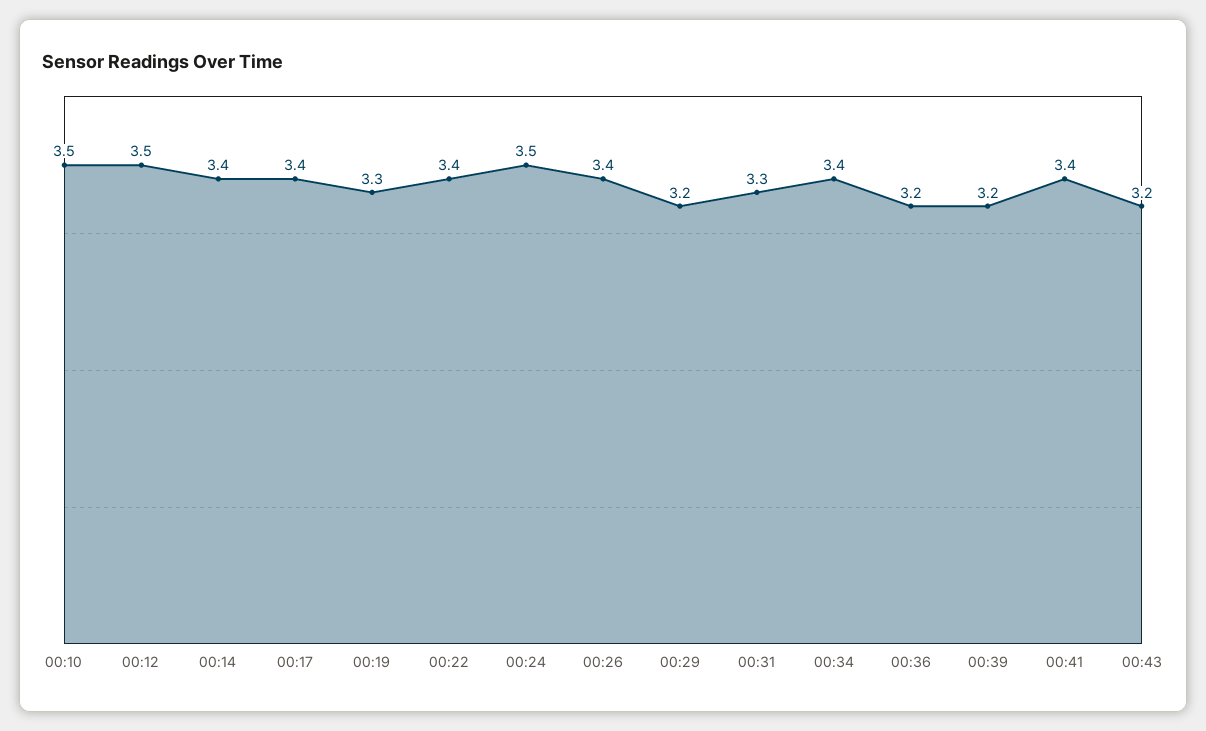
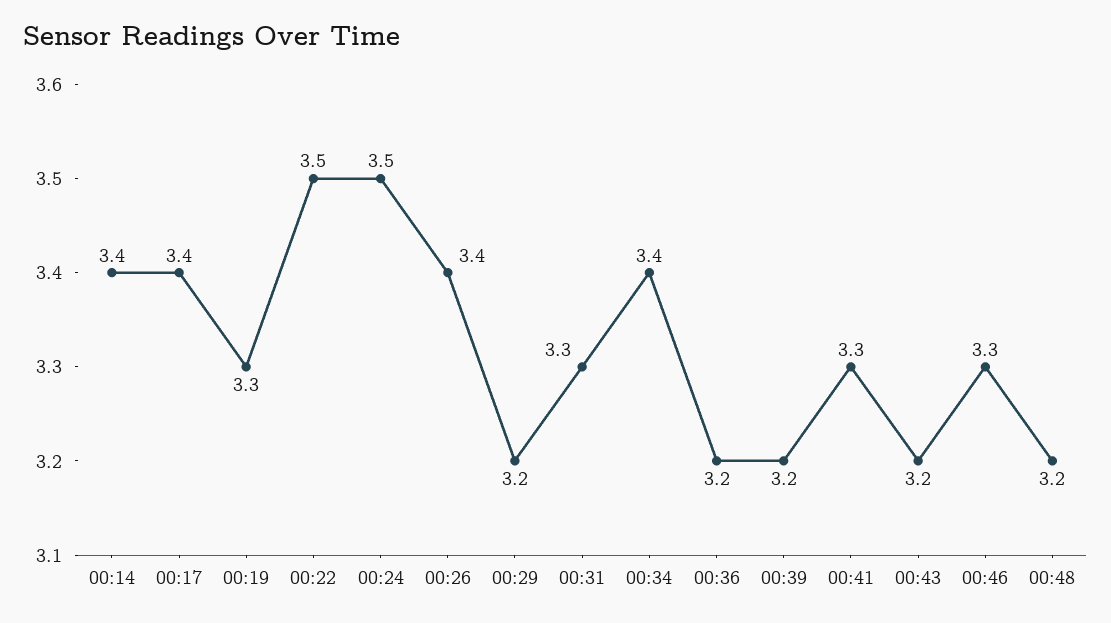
00:10: 3.5 -> none
00:12: 3.5 -> none
00:22: 3.4 -> 3.5
00:41: 3.4 -> 3.3
00:46: none -> 3.3
00:48: none -> 3.2

